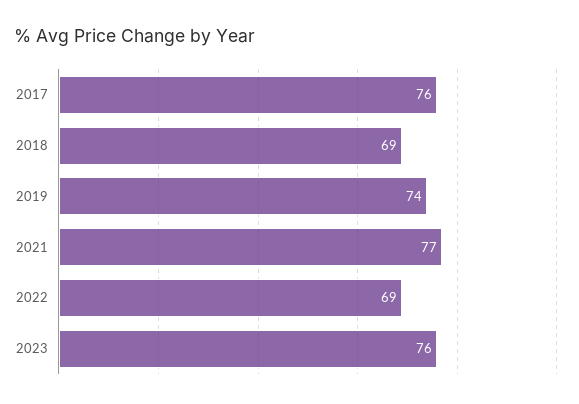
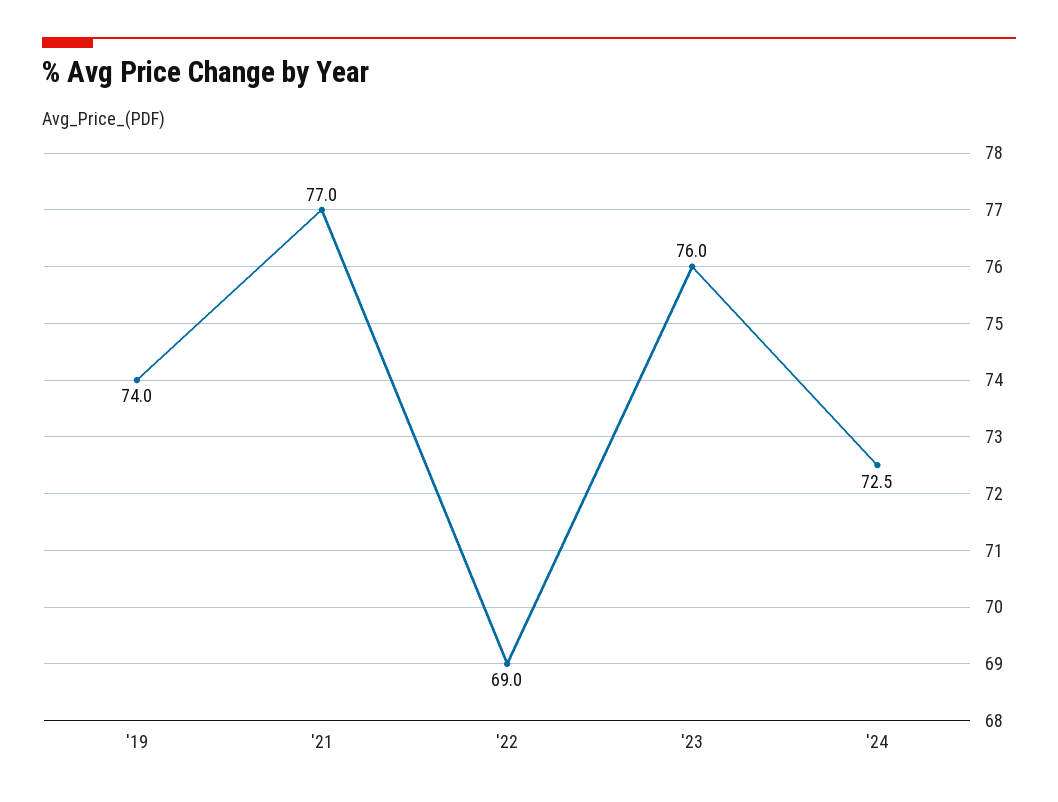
2017: 76 -> none
2018: 69 -> none
'24: none -> 72.5

